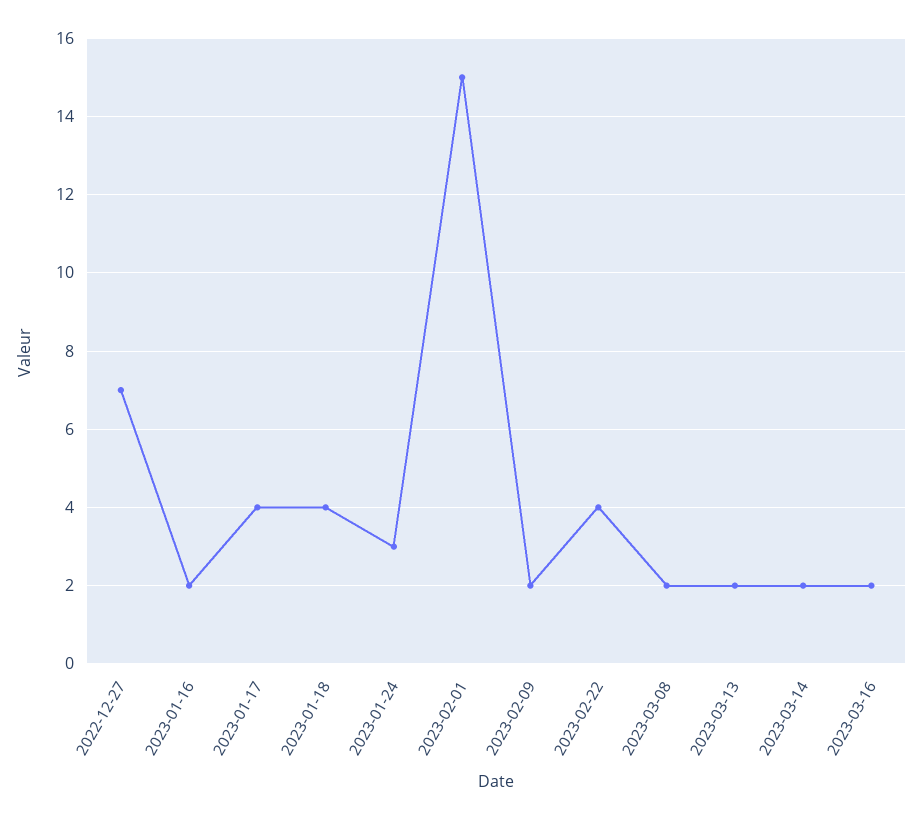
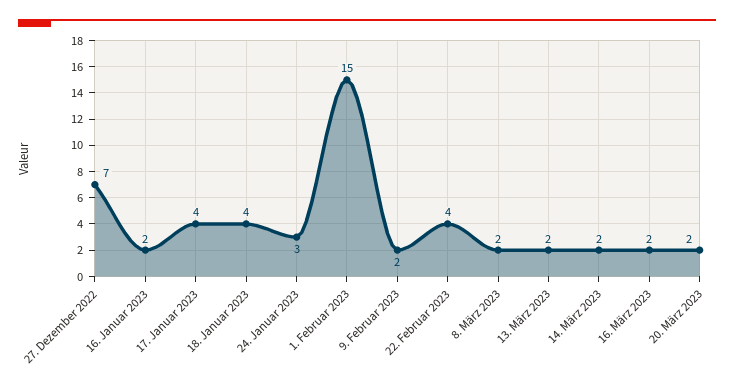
20. März 2023: none -> 2

